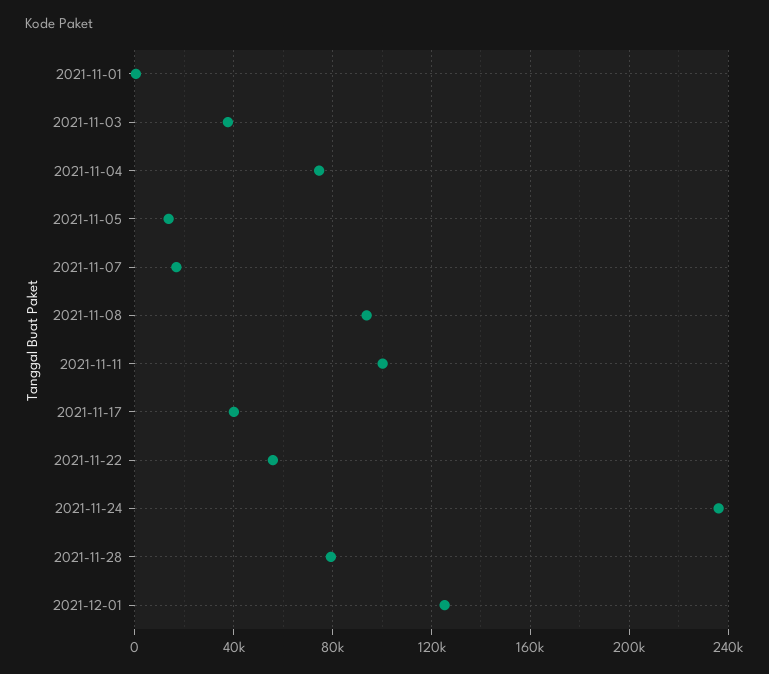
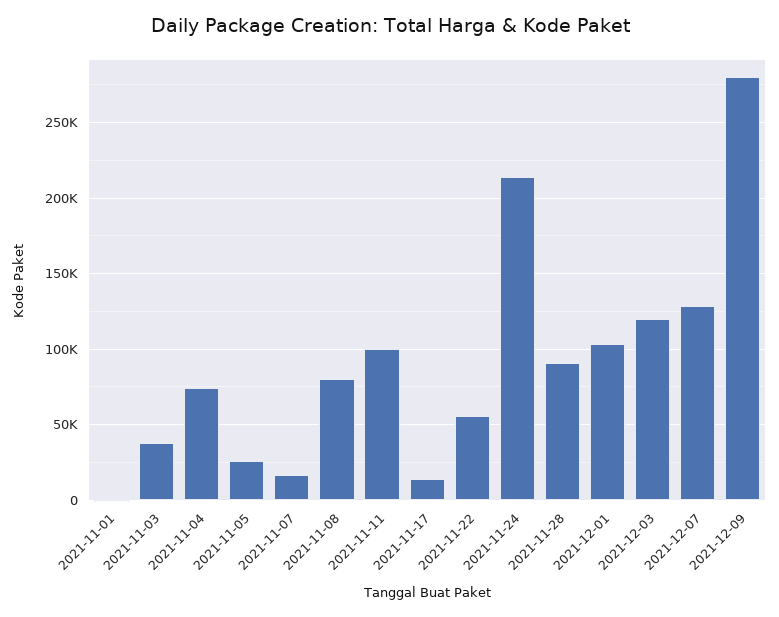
2021-11-05: 15000 -> 25000
2021-11-08: 95000 -> 80000
2021-11-17: 40000 -> 15000
2021-11-24: 235000 -> 215000
2021-11-28: 80000 -> 90000
2021-12-01: 125000 -> 105000
2021-12-03: none -> 120000
2021-12-07: none -> 130000
2021-12-09: none -> 280000

